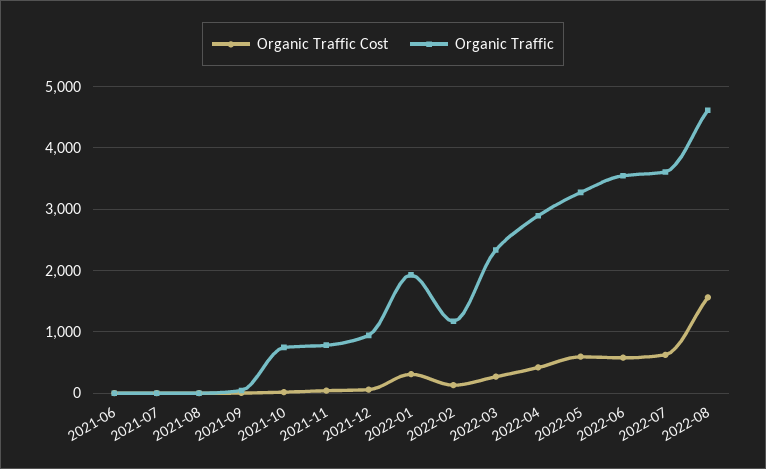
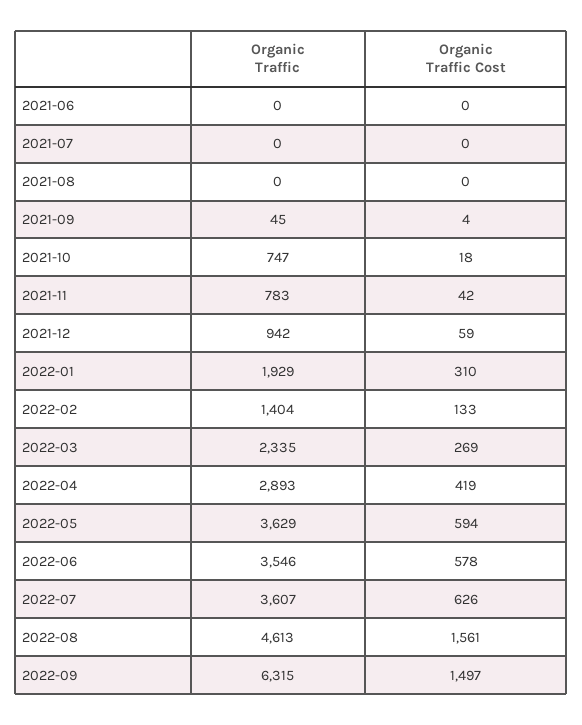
Organic Traffic, 2022-02: 1200 -> 1404
Organic Traffic, 2022-05: 3300 -> 3629
Organic Traffic, 2022-09: none -> 6315
Organic Traffic Cost, 2022-09: none -> 1497

